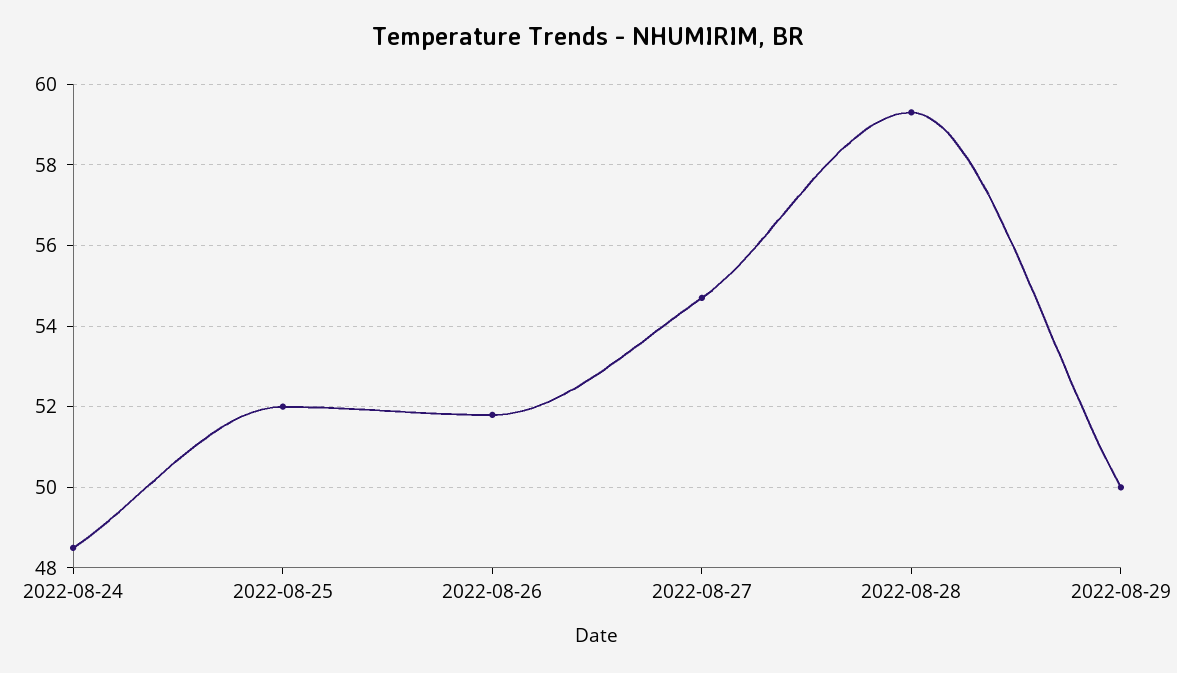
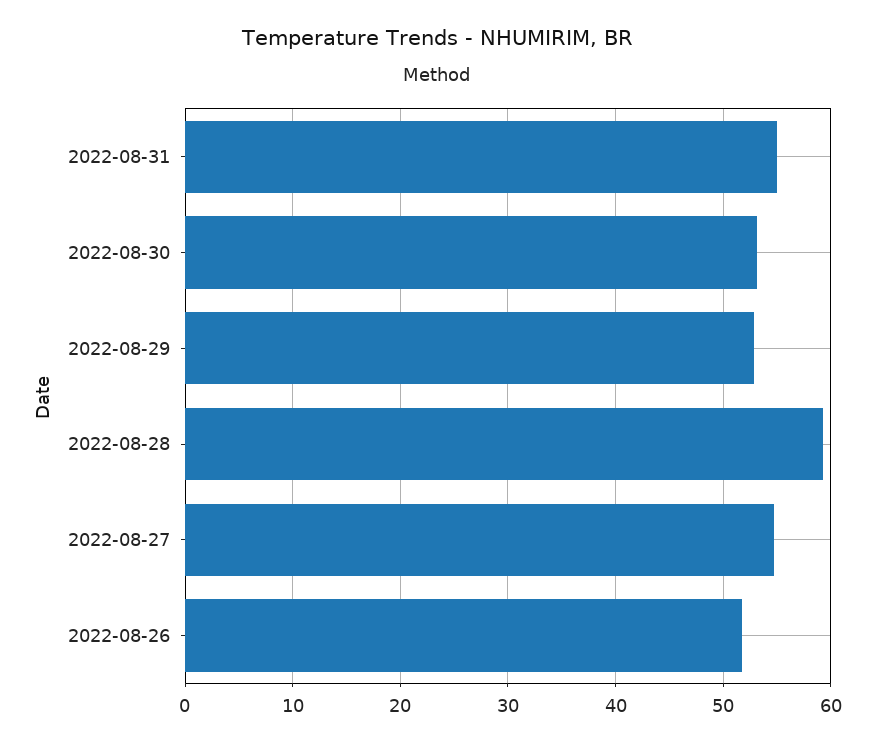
2022-08-24: 48.5 -> none
2022-08-25: 52 -> none
2022-08-29: 50 -> 53
2022-08-31: none -> 55
2022-08-30: none -> 53

